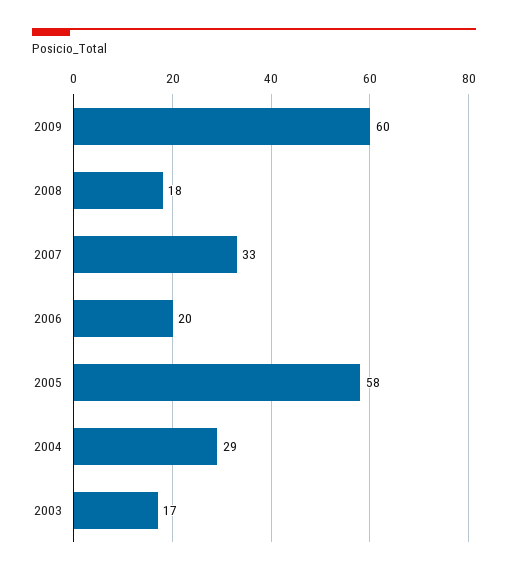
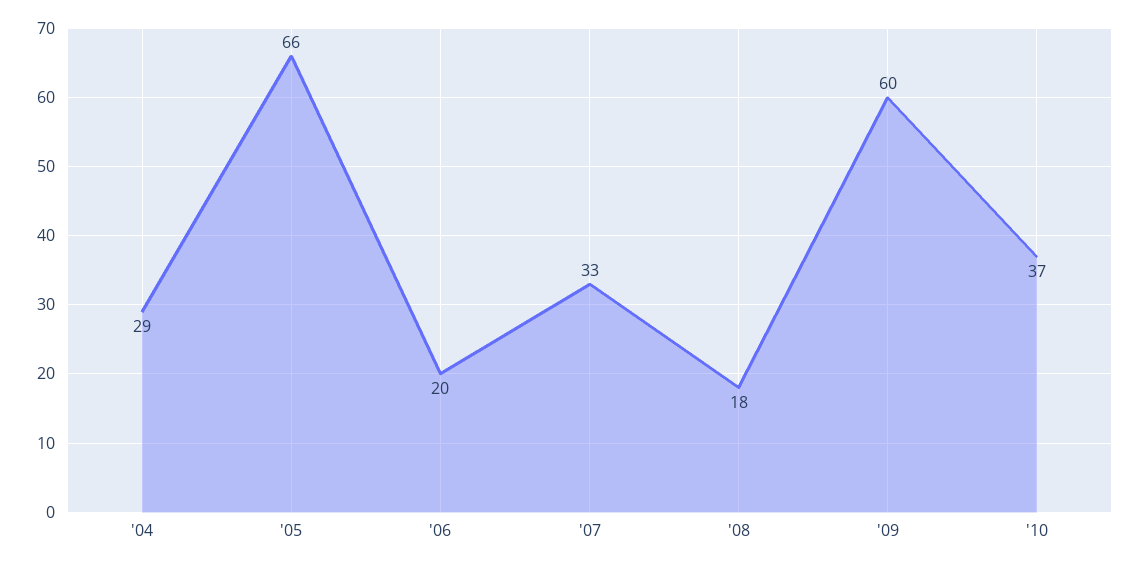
2005: 58 -> 66
2003: 17 -> none
'10: none -> 37

